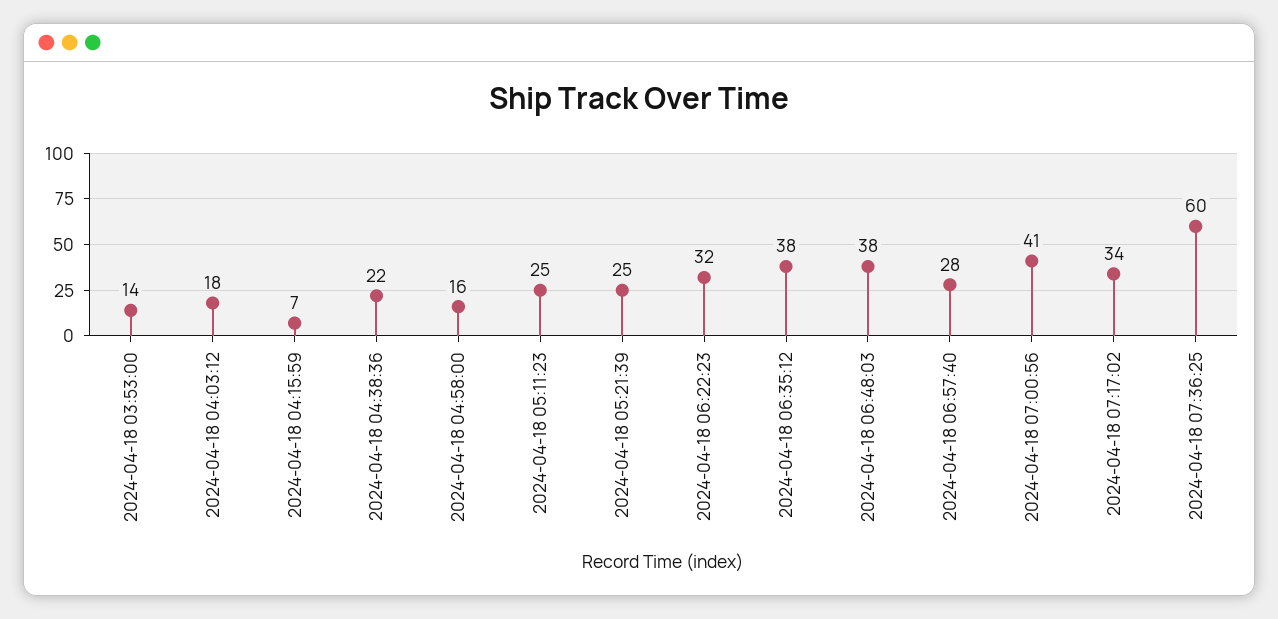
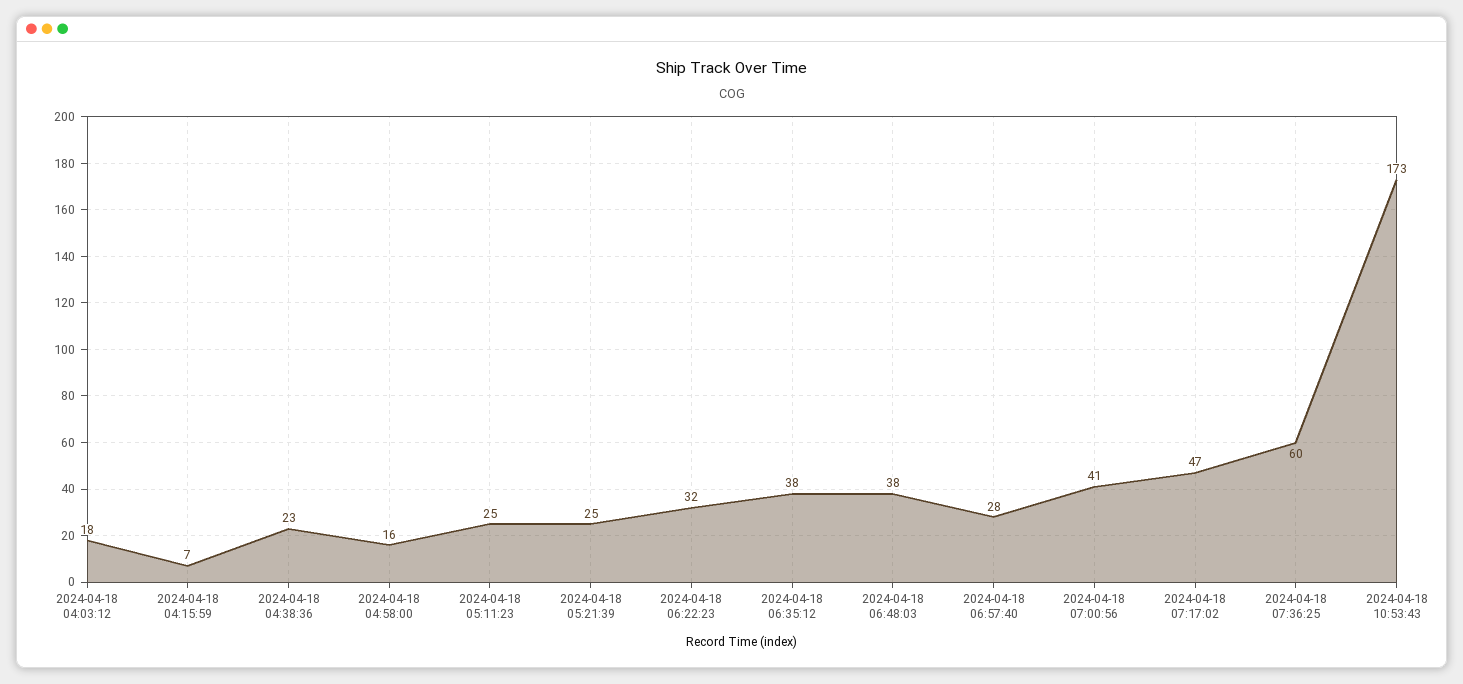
2024-04-18 03:53:00: 14 -> none
2024-04-18 04:38:36: 22 -> 23
2024-04-18 07:17:02: 34 -> 47
2024-04-18 10:53:43: none -> 173

